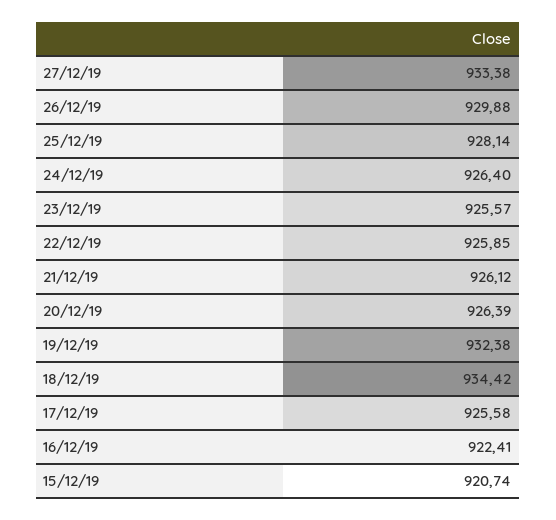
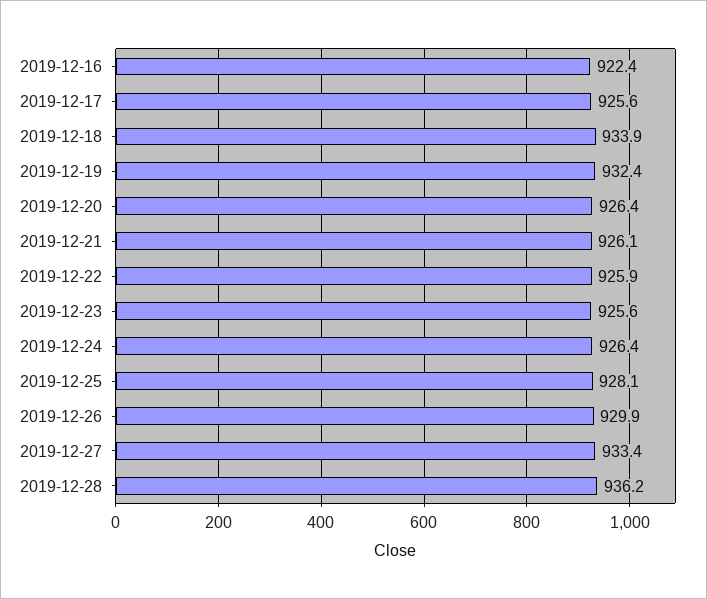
18/12/19: 934.42 -> 933.9
15/12/19: 920.74 -> none
2019-12-28: none -> 936.2

